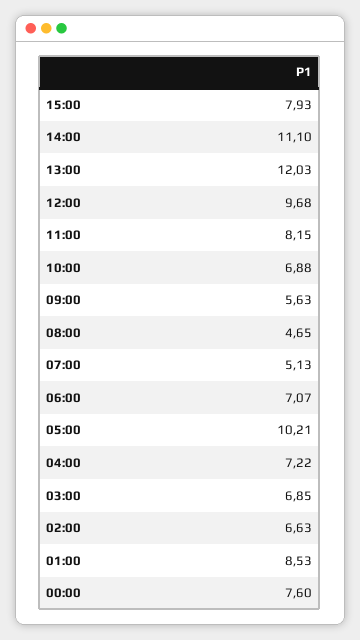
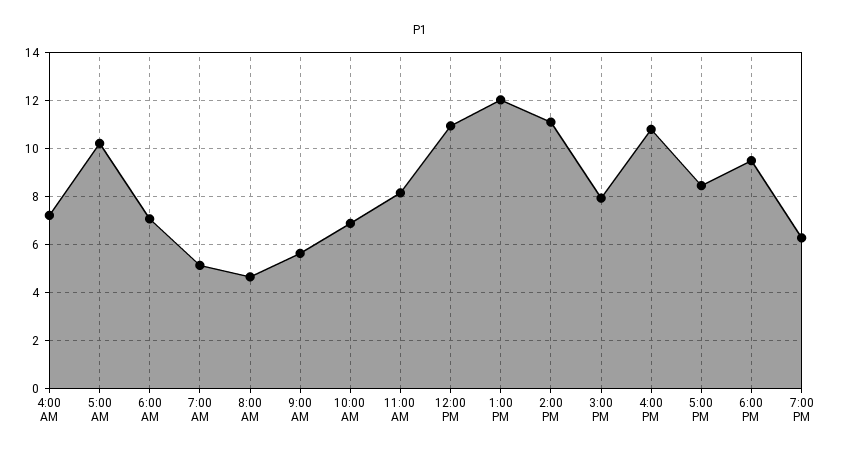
12:00: 9.68 -> 11
03:00: 6.85 -> none
02:00: 6.63 -> none
01:00: 8.53 -> none
00:00: 7.6 -> none
4:00 PM: none -> 10.75
5:00 PM: none -> 8.5
6:00 PM: none -> 9.5
7:00 PM: none -> 6.25

